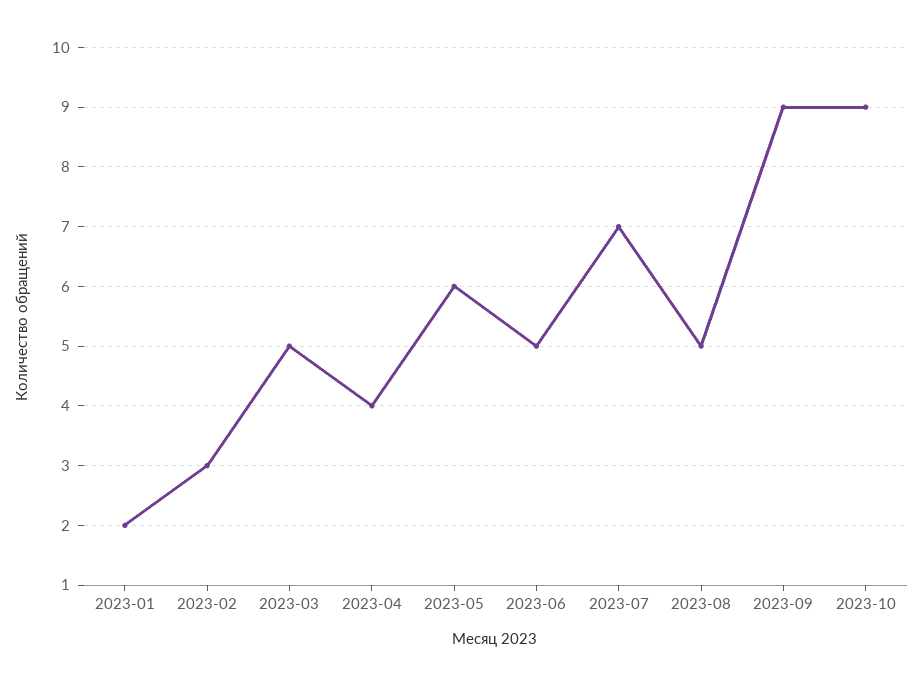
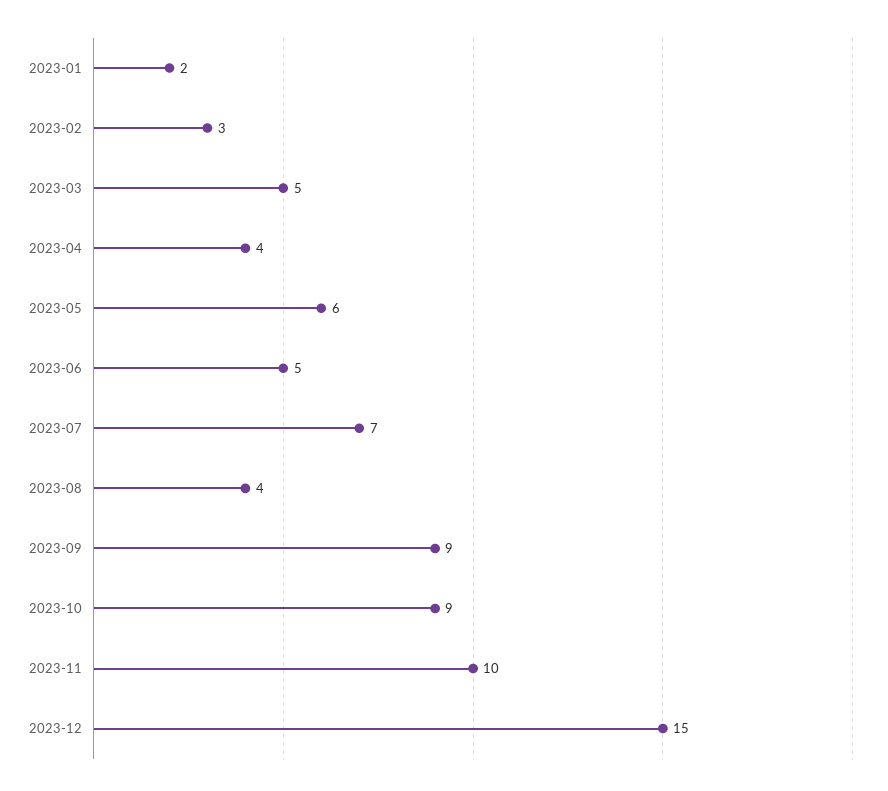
2023-08: 5 -> 4
2023-11: none -> 10
2023-12: none -> 15

